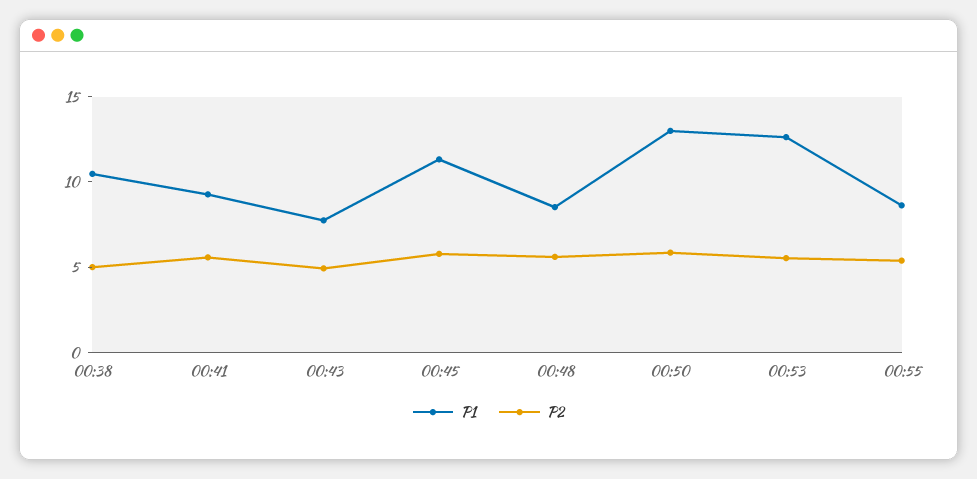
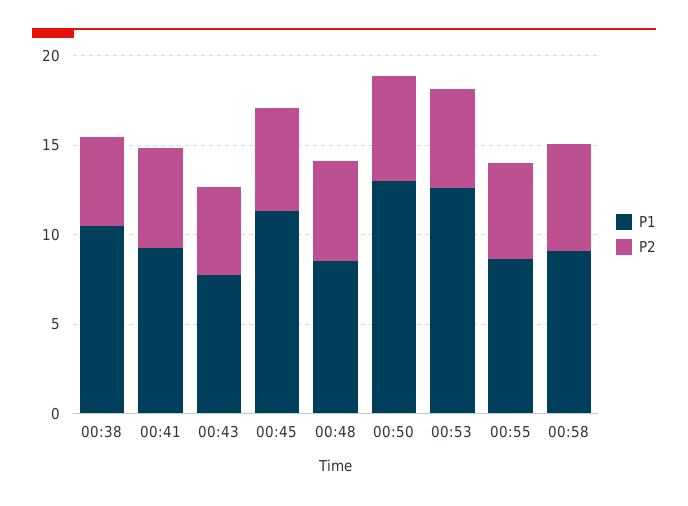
P1, 00:58: none -> 9
P2, 00:58: none -> 6

